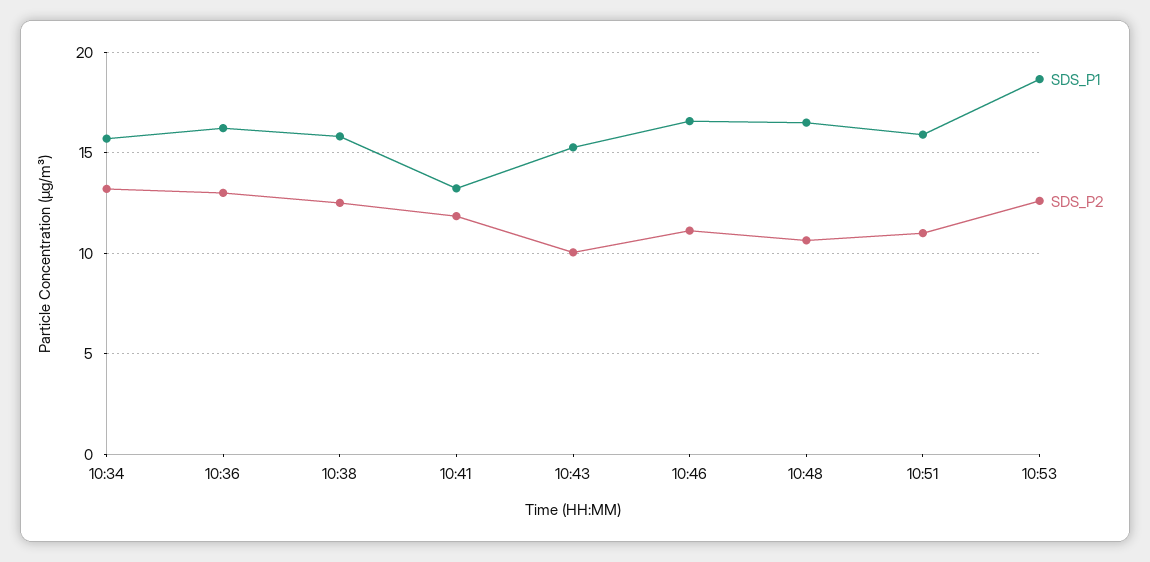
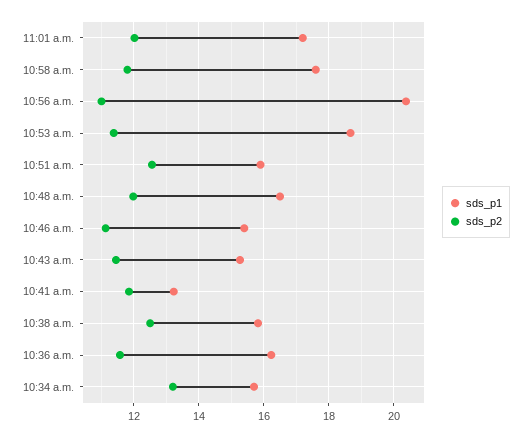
SDS_P2, 10:36: 13 -> 11.6
SDS_P2, 10:43: 10 -> 11.4
SDS_P1, 10:46: 16.5 -> 15.4
SDS_P2, 10:48: 10.5 -> 12
SDS_P2, 10:51: 11 -> 12.6
SDS_P2, 10:53: 12.5 -> 11.4
SDS_P1, 11:01 a.m.: none -> 17.2
SDS_P2, 11:01 a.m.: none -> 12
SDS_P1, 10:58 a.m.: none -> 17.6
SDS_P2, 10:58 a.m.: none -> 11.8
SDS_P1, 10:56 a.m.: none -> 20.4
SDS_P2, 10:56 a.m.: none -> 11

